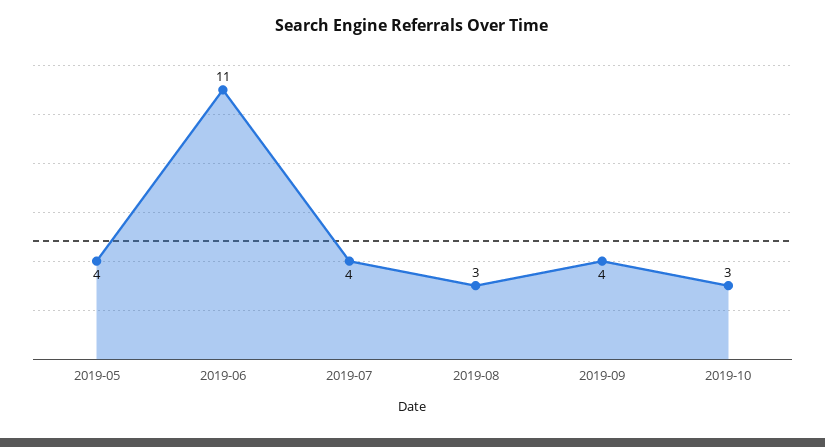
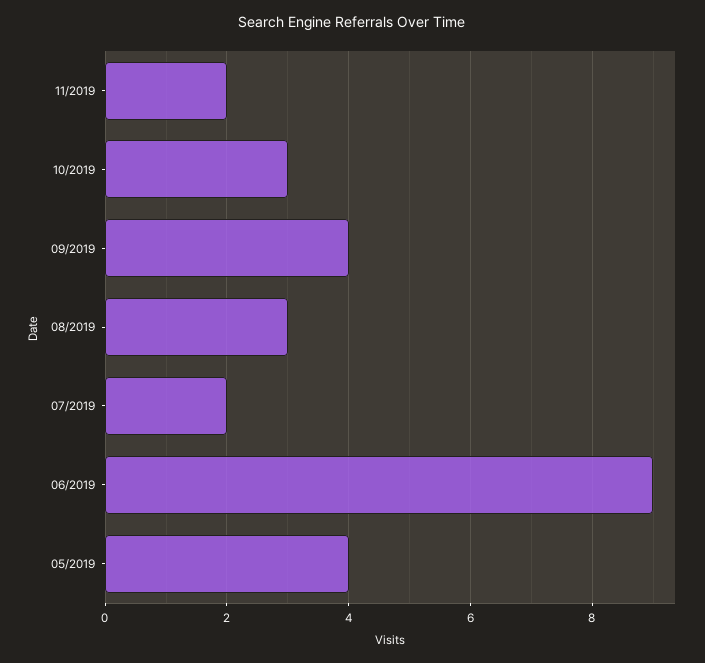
2019-06: 11 -> 9
2019-07: 4 -> 2
11/2019: none -> 2

